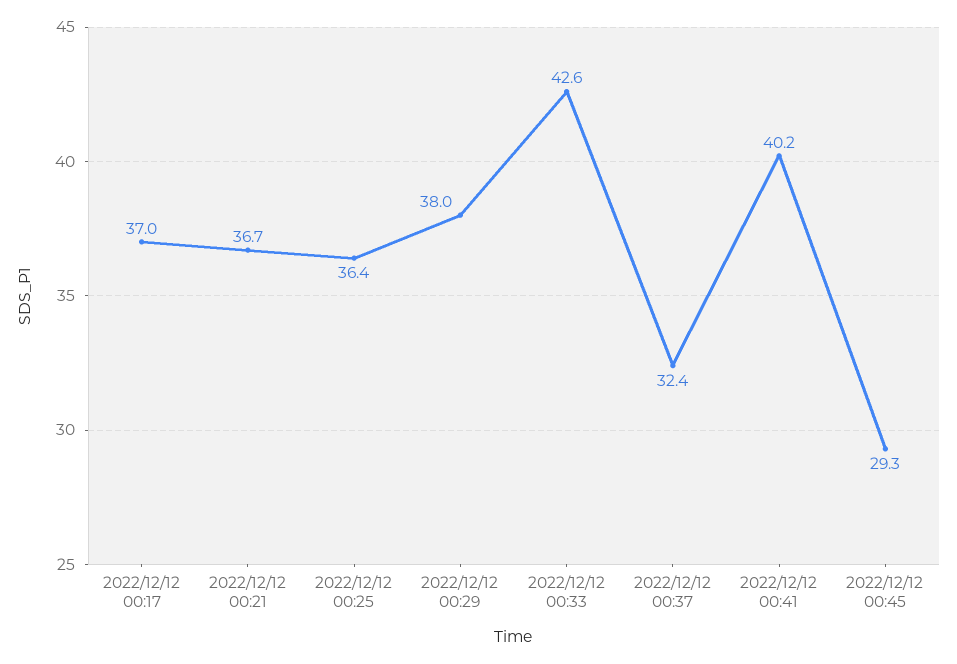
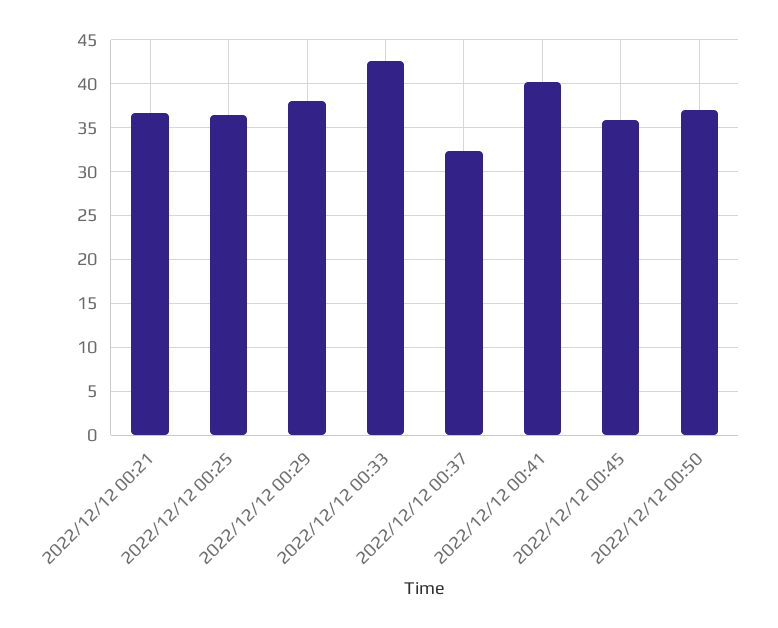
2022/12/12 00:17: 37 -> none
2022/12/12 00:45: 29.3 -> 36
2022/12/12 00:50: none -> 37

